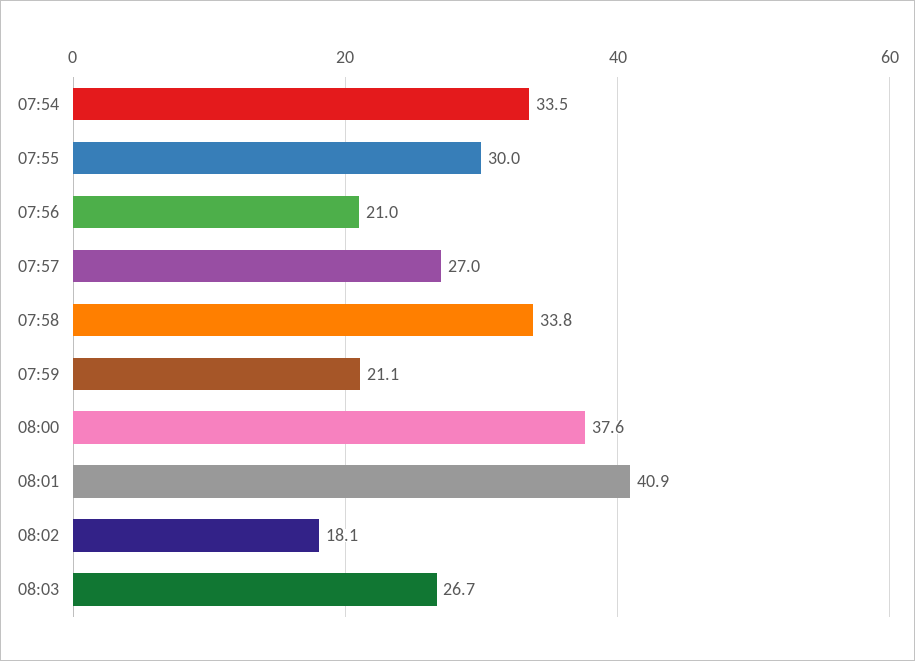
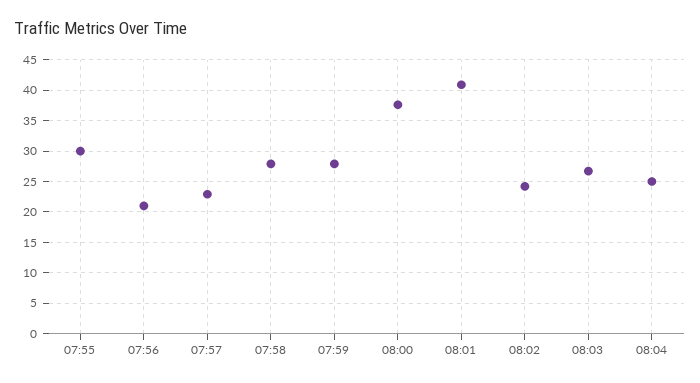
07:54: 33.5 -> none
07:57: 27 -> 23
07:58: 33.8 -> 28
07:59: 21.1 -> 28
08:02: 18.1 -> 24
08:04: none -> 25

